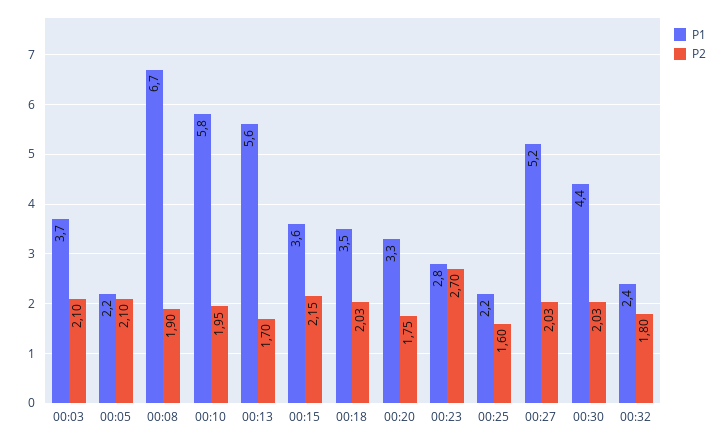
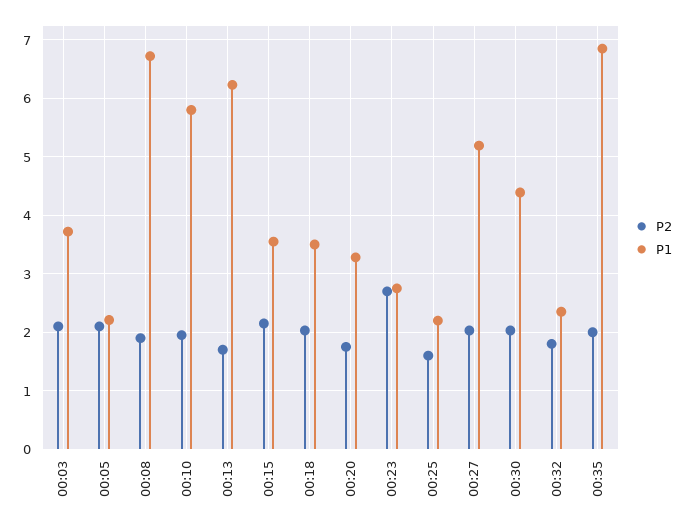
P1, 00:13: 5.6 -> 6.2
P2, 00:35: none -> 2
P1, 00:35: none -> 6.8

